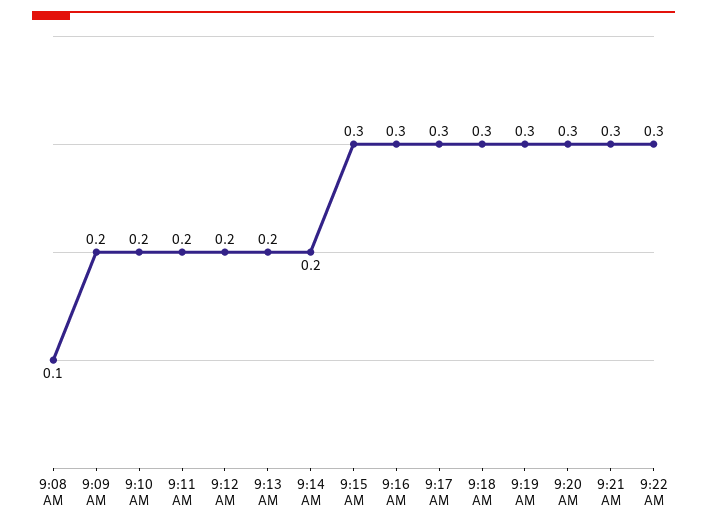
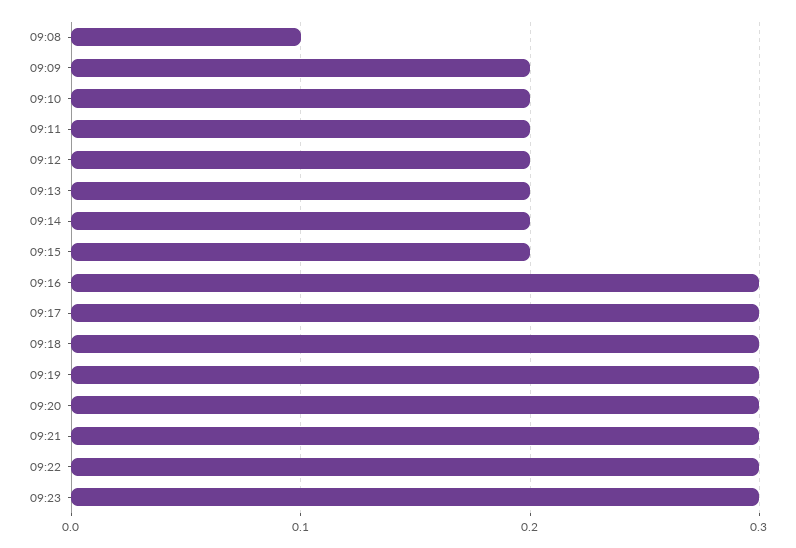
9:15 AM: 0.3 -> 0.2
09:23: none -> 0.3

